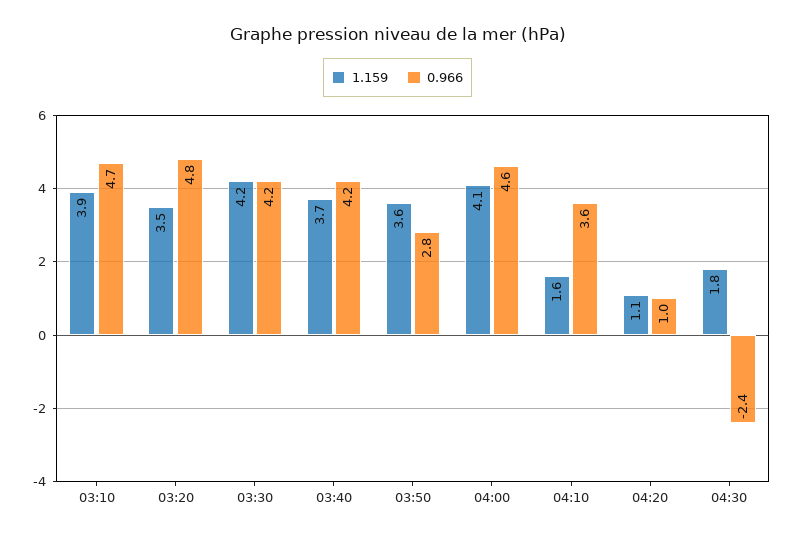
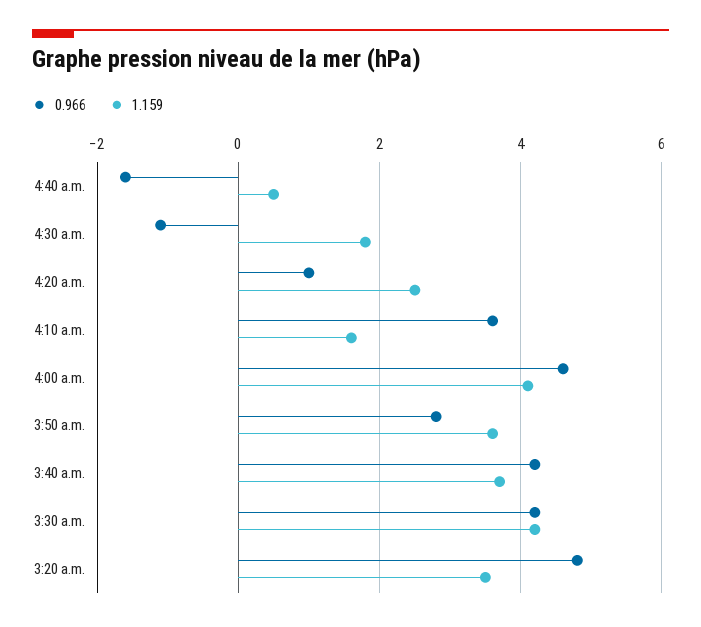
1.159, 03:10: 3.9 -> none
0.966, 03:10: 4.7 -> none
1.159, 04:20: 1.1 -> 2.5
0.966, 04:30: -2.4 -> -1
0.966, 4:40 a.m.: none -> -1.5
1.159, 4:40 a.m.: none -> 0.5

